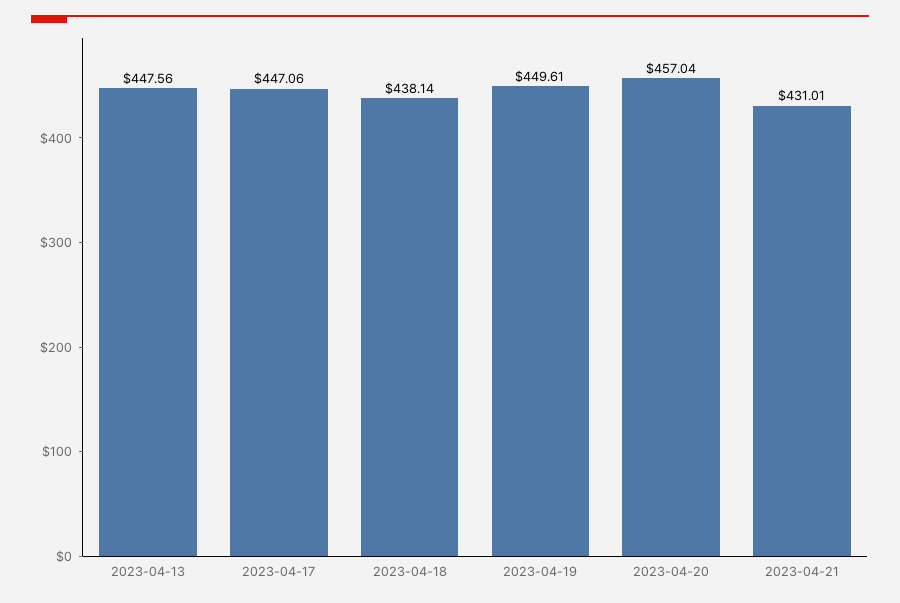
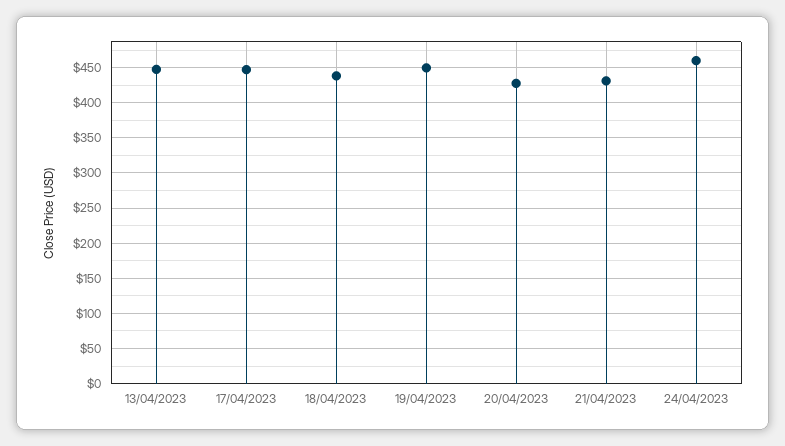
2023-04-20: 457.04 -> 430
24/04/2023: none -> 460

